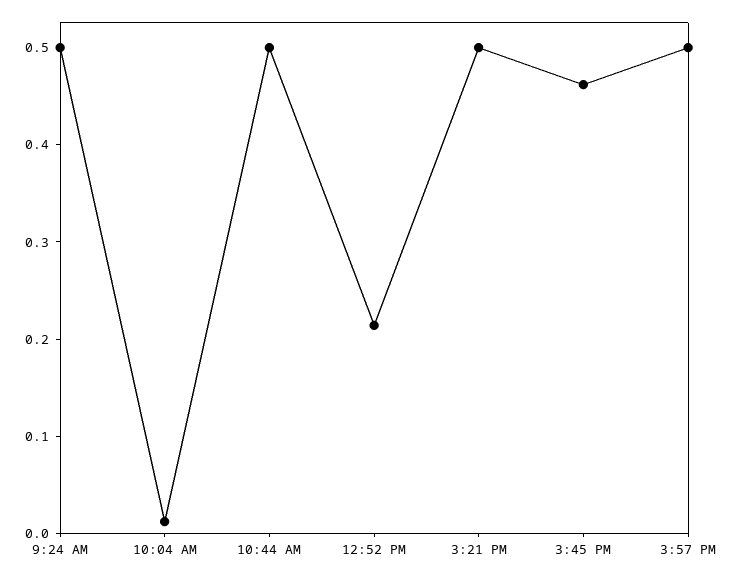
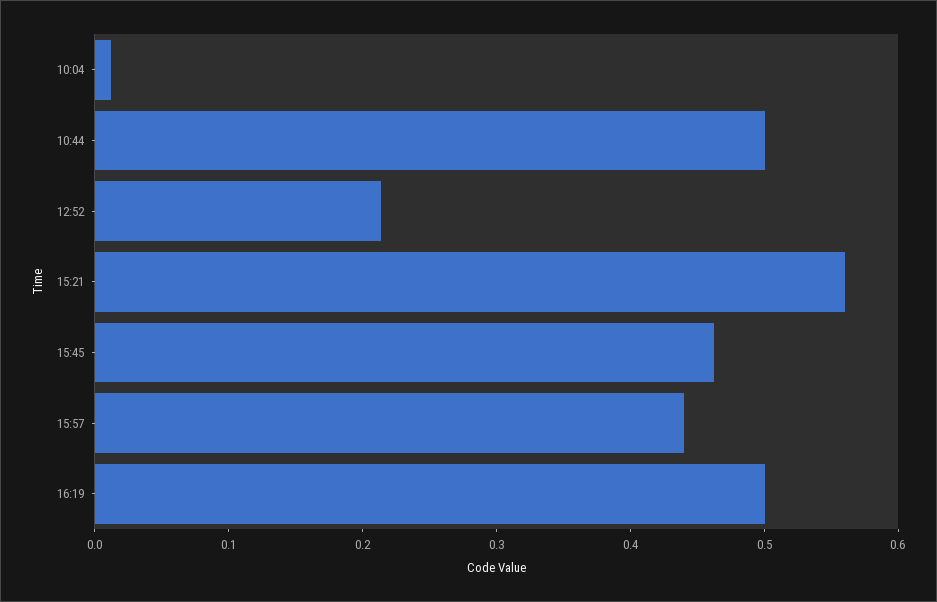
9:24 AM: 0.5 -> none
3:21 PM: 0.5 -> 0.56
3:57 PM: 0.5 -> 0.44
16:19: none -> 0.5

